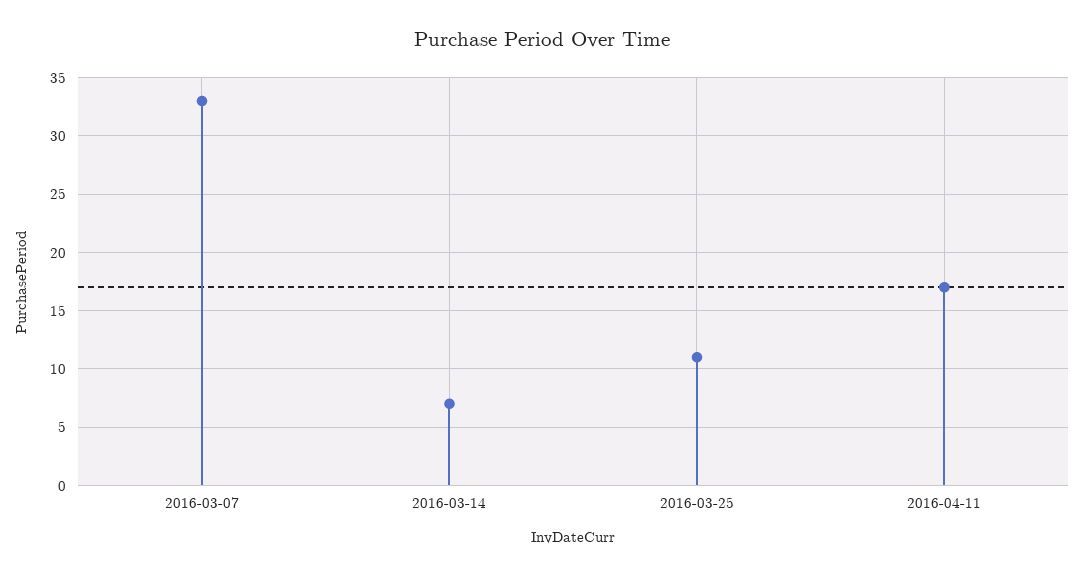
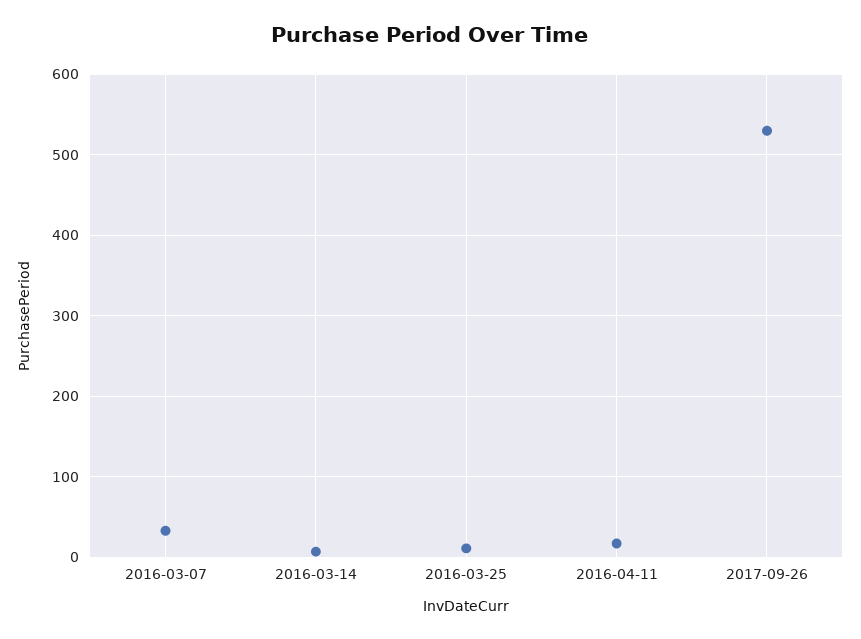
2017-09-26: none -> 530

